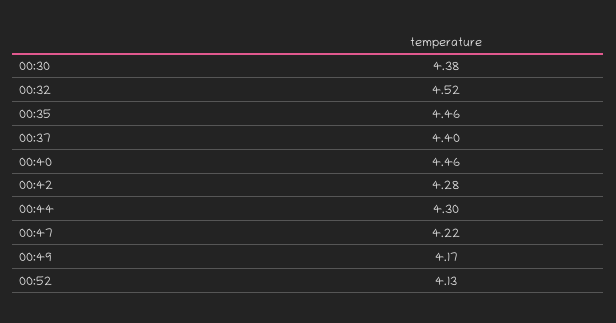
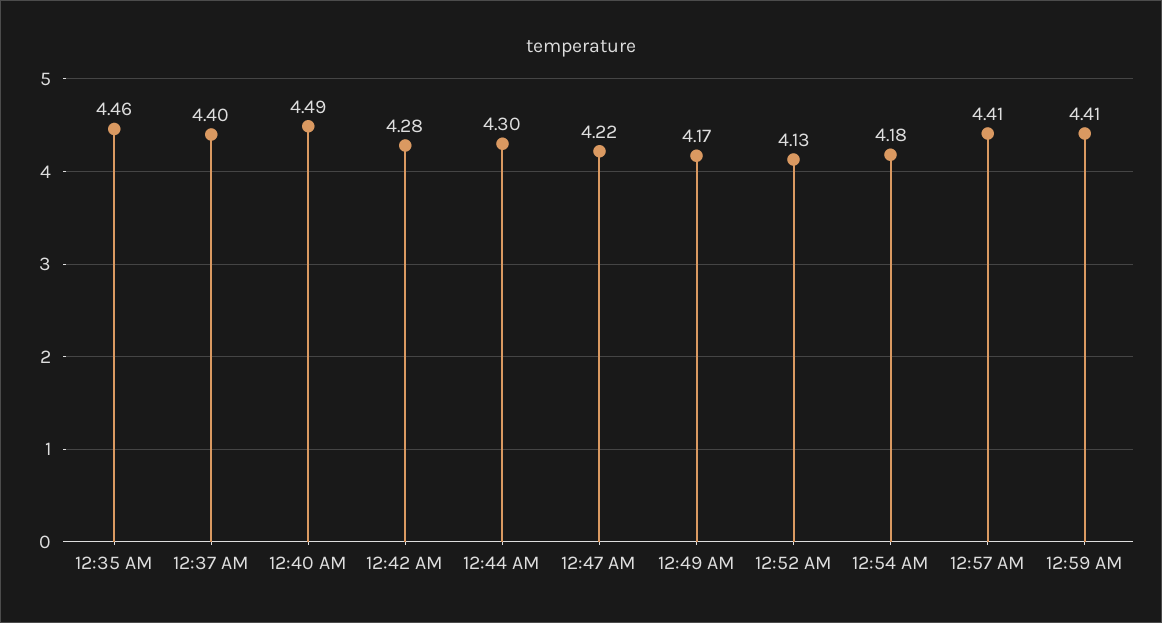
00:30: 4.38 -> none
00:32: 4.52 -> none
00:40: 4.46 -> 4.49
12:54 AM: none -> 4.18
12:57 AM: none -> 4.41
12:59 AM: none -> 4.41

